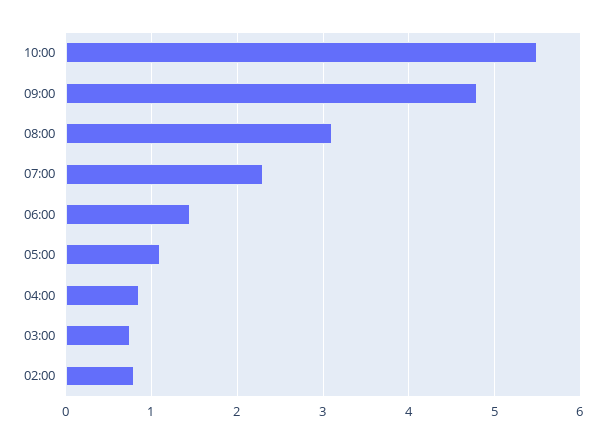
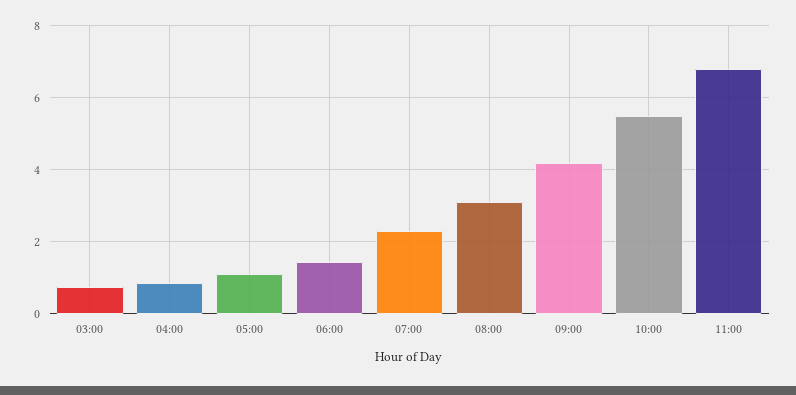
09:00: 4.8 -> 4.2
02:00: 0.8 -> none
11:00: none -> 6.8

